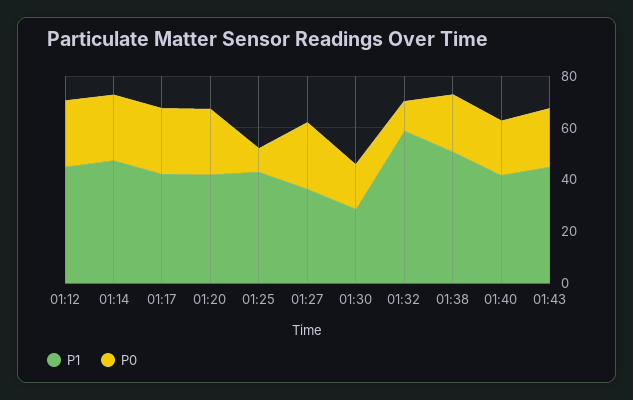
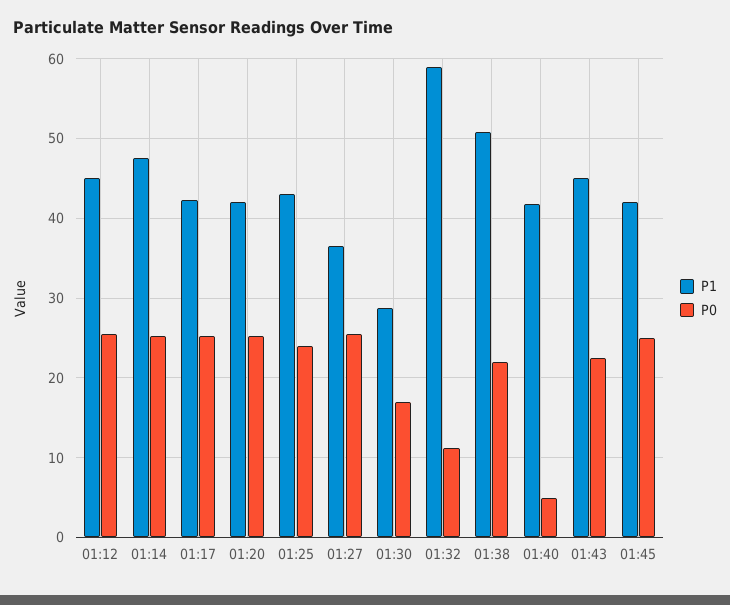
P0, 01:25: 10 -> 24
P0, 01:40: 20 -> 5
P1, 01:45: none -> 42
P0, 01:45: none -> 25

